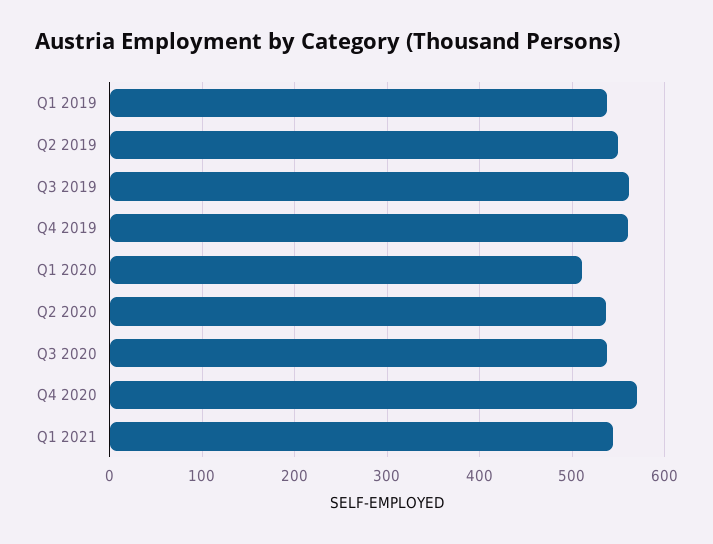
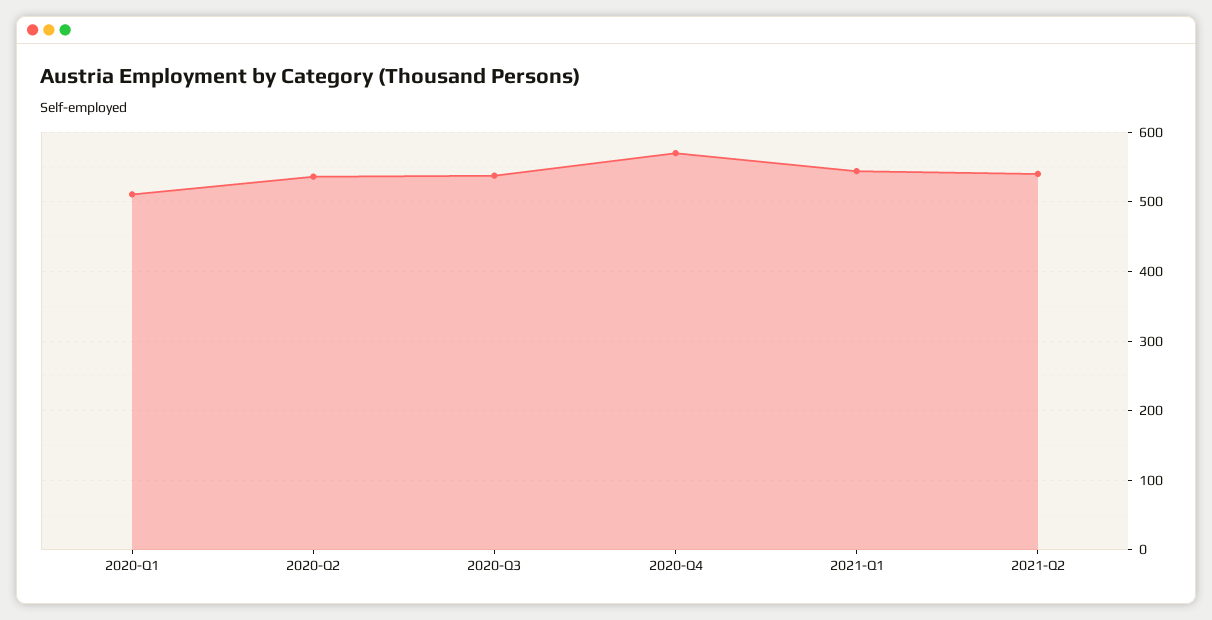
Q1 2019: 540 -> none
Q2 2019: 550 -> none
Q3 2019: 560 -> none
Q4 2019: 560 -> none
2021-Q2: none -> 540

